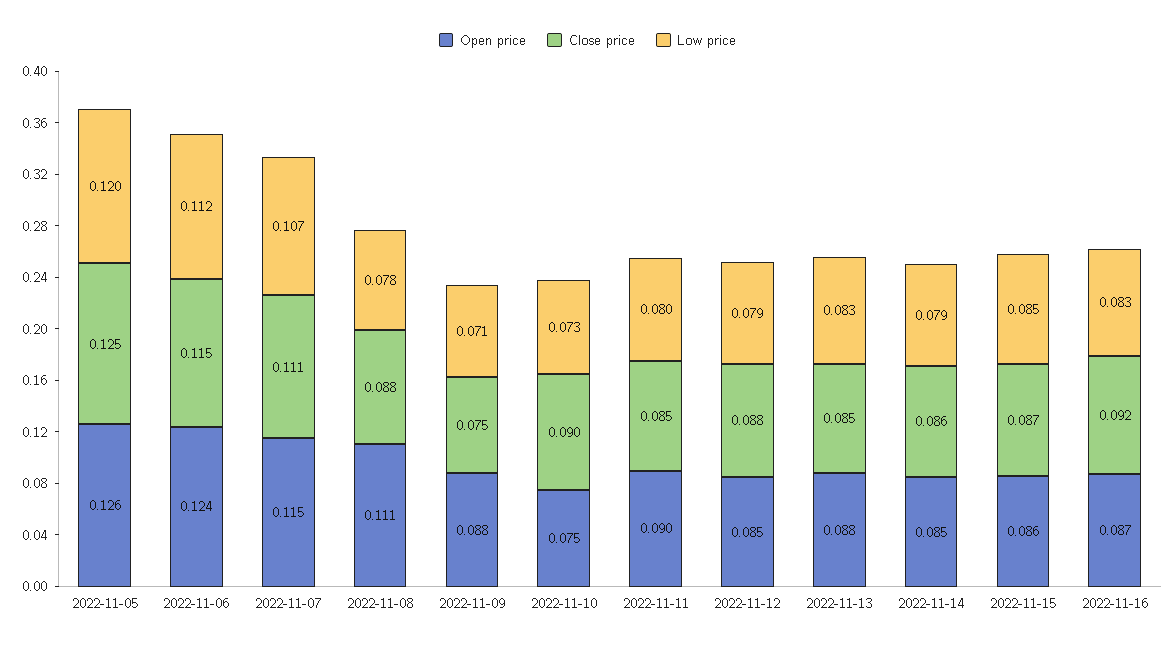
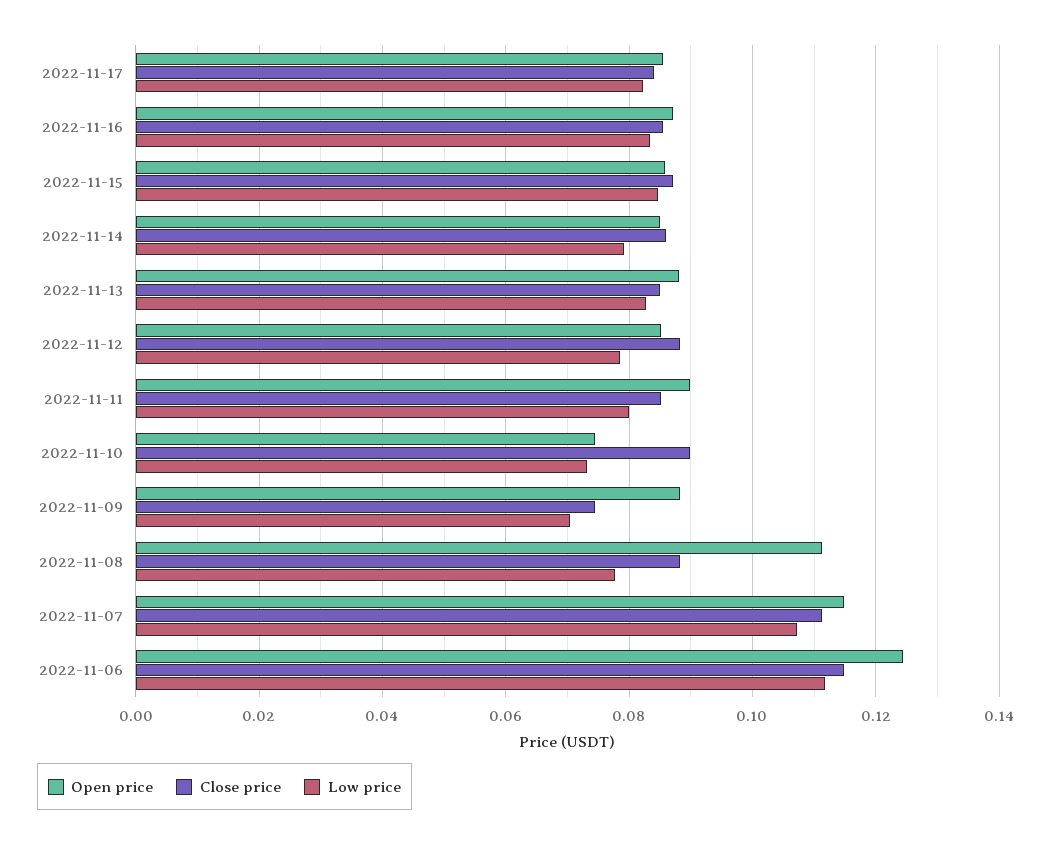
Open price, 2022-11-05: 0.126 -> none
Close price, 2022-11-05: 0.125 -> none
Low price, 2022-11-05: 0.12 -> none
Close price, 2022-11-16: 0.092 -> 0.086
Open price, 2022-11-17: none -> 0.086
Close price, 2022-11-17: none -> 0.084
Low price, 2022-11-17: none -> 0.082

